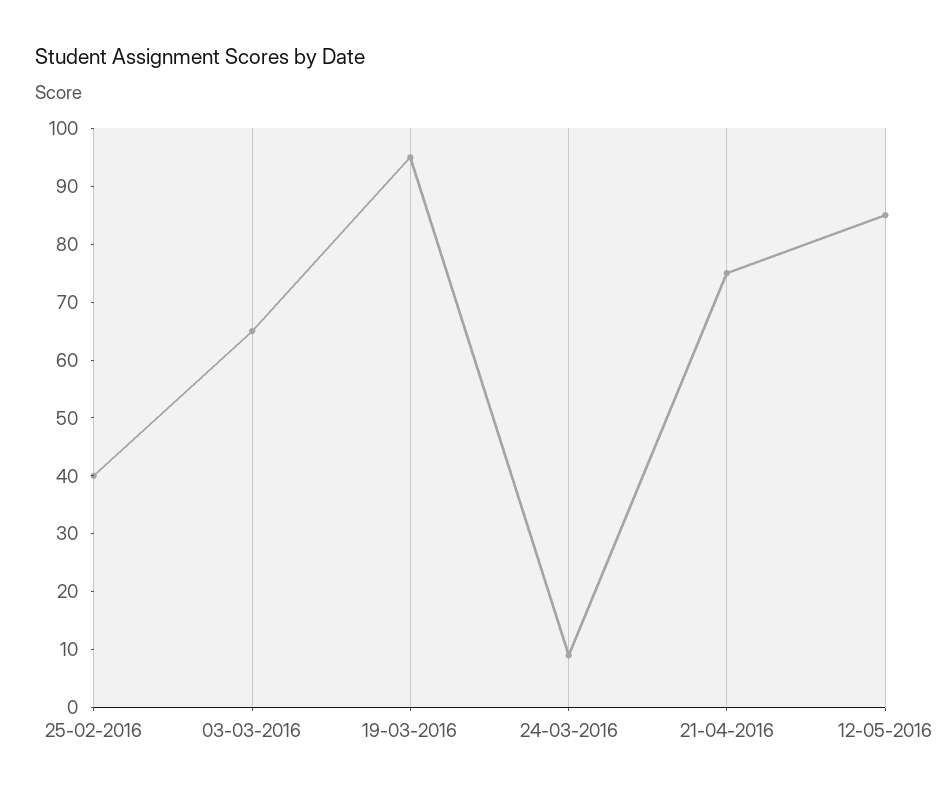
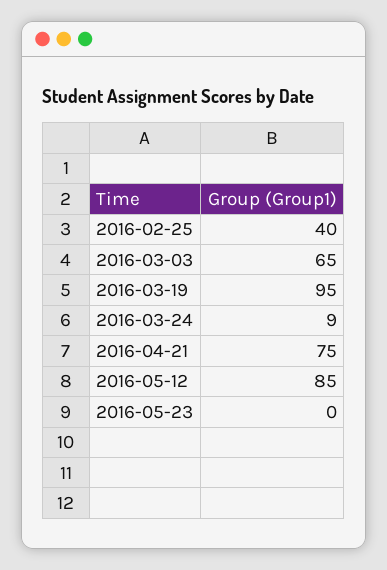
2016-05-23: none -> 0

